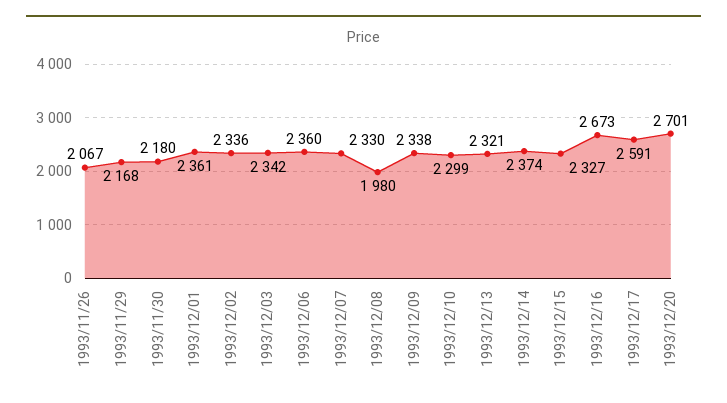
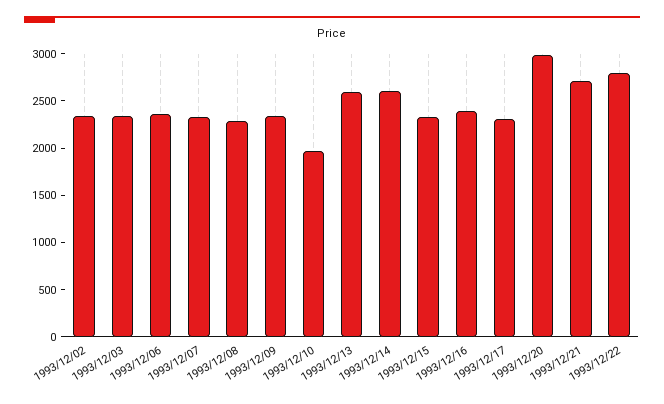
1993/11/26: 2067 -> none
1993/11/29: 2168 -> none
1993/11/30: 2180 -> none
1993/12/01: 2361 -> none
1993/12/08: 1980 -> 2300
1993/12/10: 2299 -> 2000
1993/12/13: 2321 -> 2600
1993/12/14: 2374 -> 2600
1993/12/16: 2673 -> 2400
1993/12/17: 2591 -> 2300
1993/12/20: 2701 -> 3000
1993/12/21: none -> 2700
1993/12/22: none -> 2800

